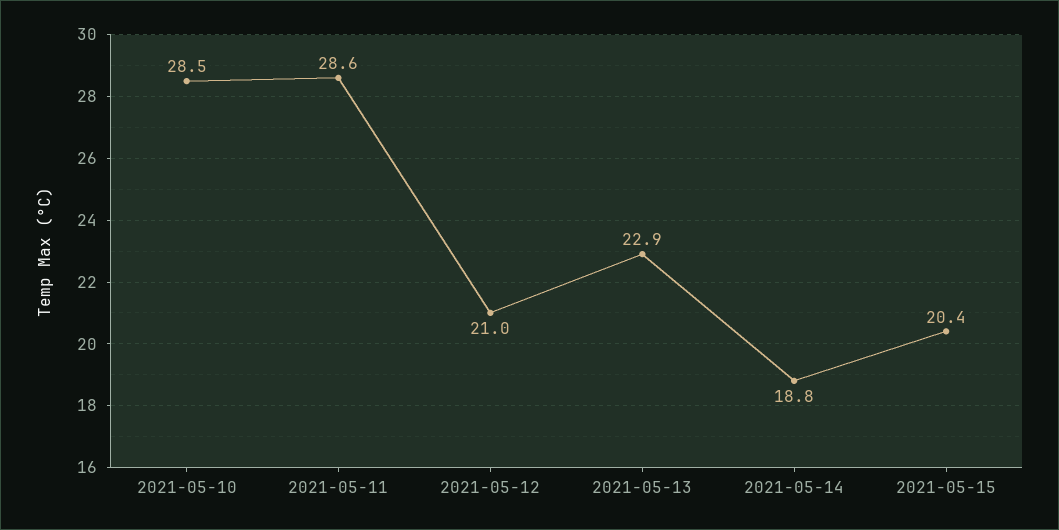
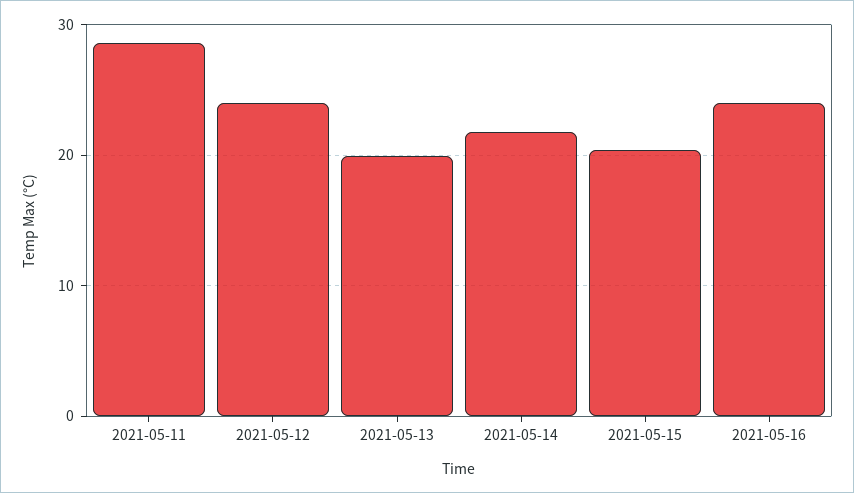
2021-05-10: 28.5 -> none
2021-05-12: 21 -> 24
2021-05-13: 22.9 -> 20
2021-05-14: 18.8 -> 22
2021-05-16: none -> 24

